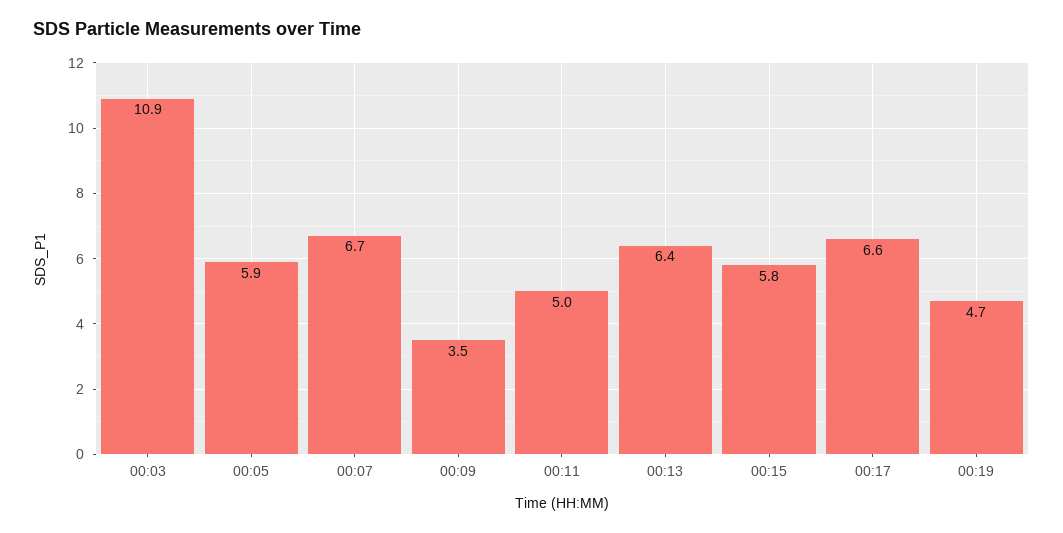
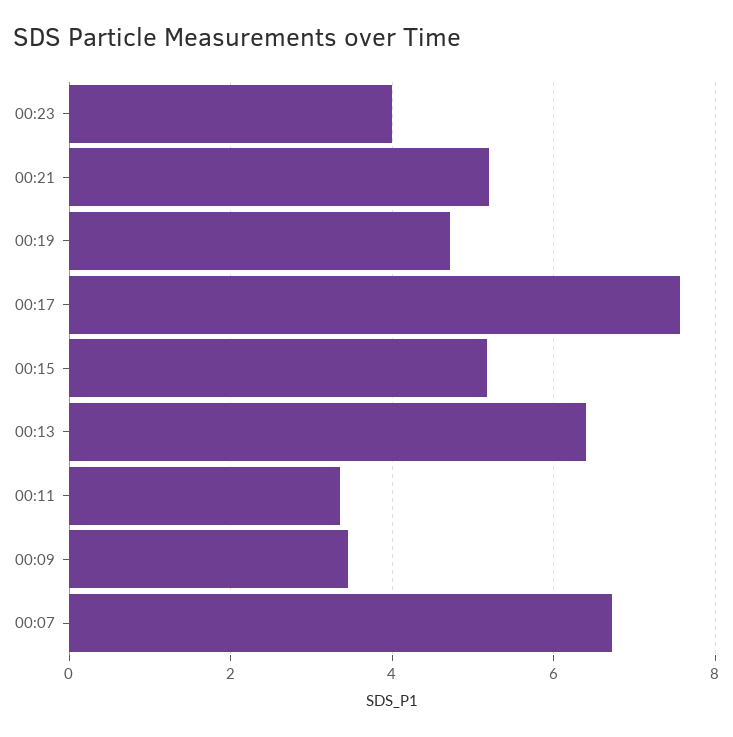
00:03: 10.9 -> none
00:05: 5.9 -> none
00:11: 5 -> 3.4
00:15: 5.8 -> 5.2
00:17: 6.6 -> 7.6
00:23: none -> 4
00:21: none -> 5.2

